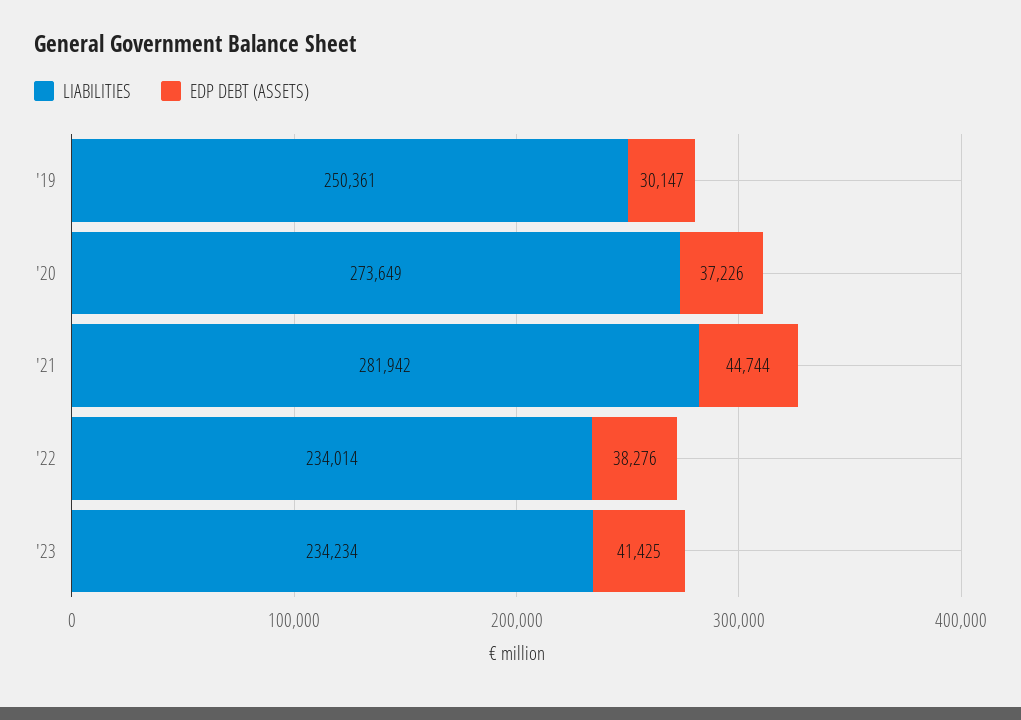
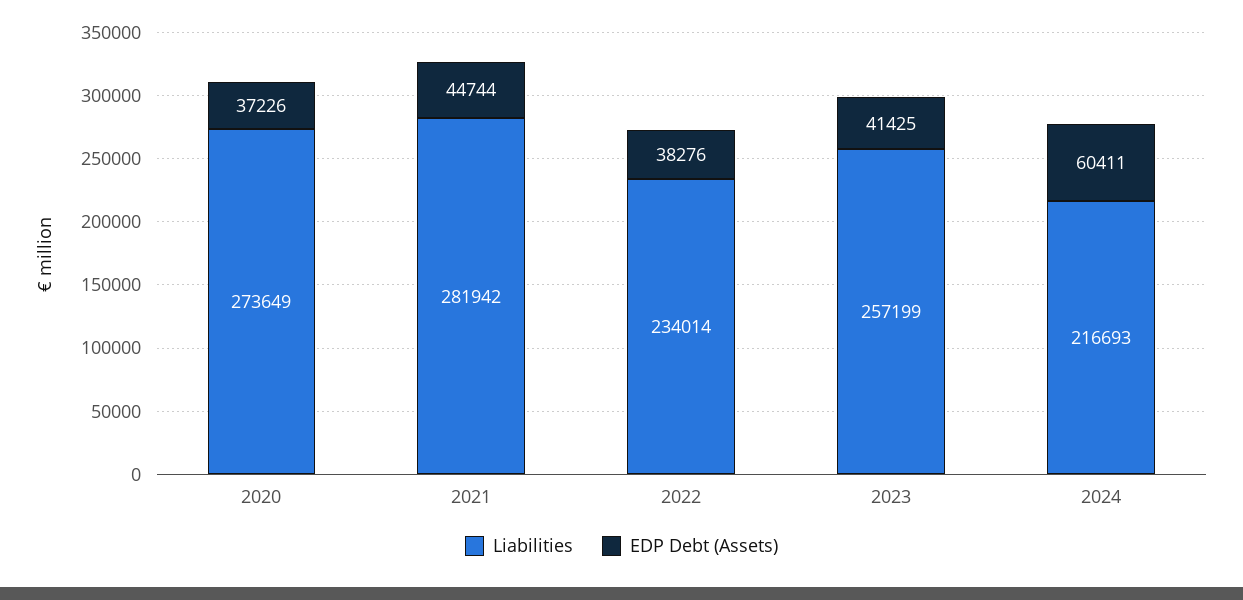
LIABILITIES, '19: 250361 -> none
EDP DEBT (ASSETS), '19: 30147 -> none
LIABILITIES, '23: 234234 -> 257199
LIABILITIES, 2024: none -> 216693
EDP DEBT (ASSETS), 2024: none -> 60411

